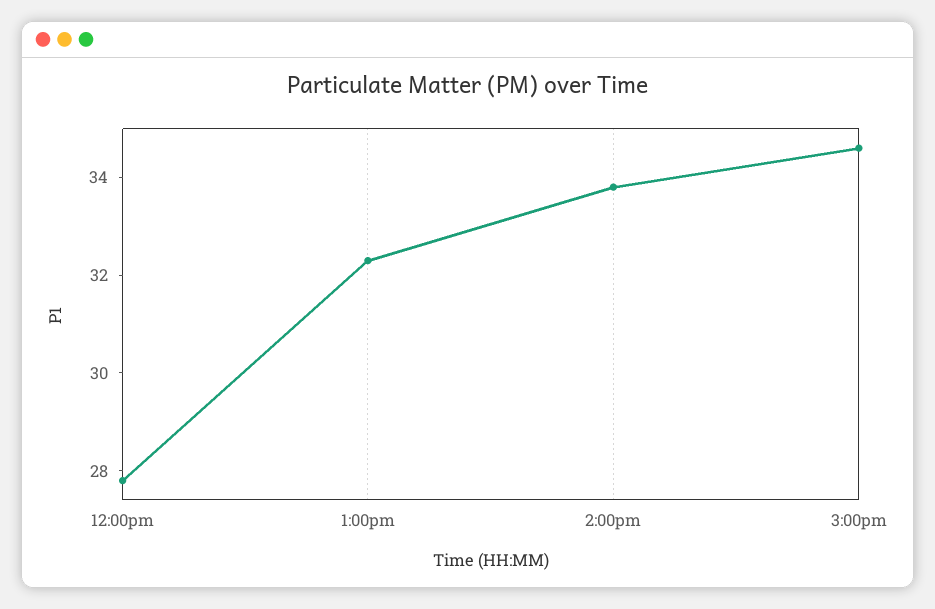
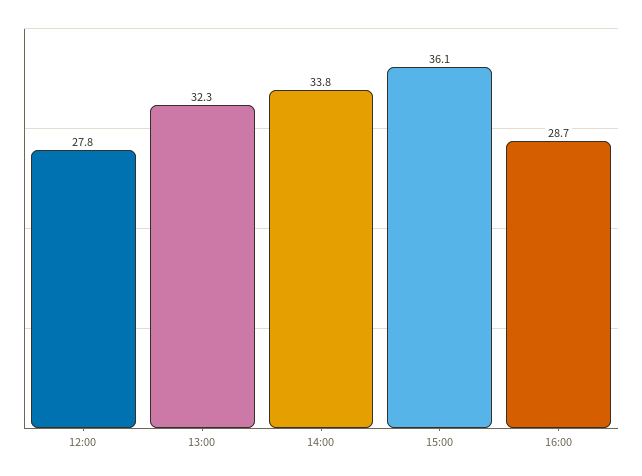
3:00pm: 34.5 -> 36.1
16:00: none -> 28.7

